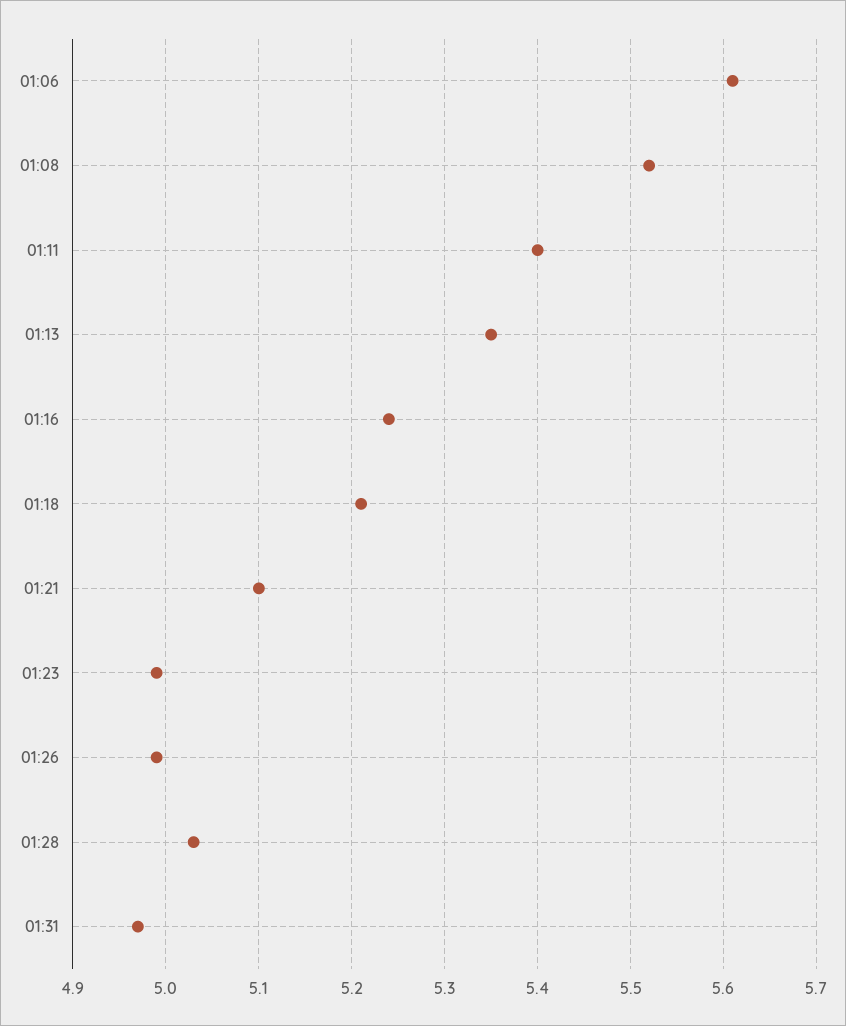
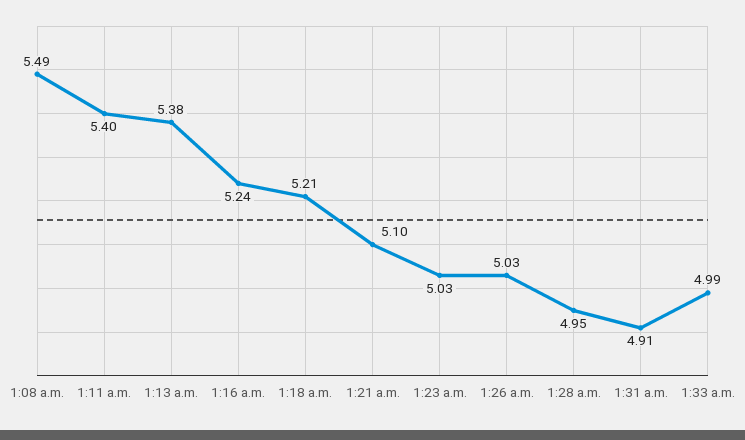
01:06: 5.61 -> none
01:08: 5.52 -> 5.49
01:13: 5.35 -> 5.38
01:23: 4.99 -> 5.03
01:26: 4.99 -> 5.03
01:28: 5.03 -> 4.95
01:31: 4.97 -> 4.91
1:33 a.m.: none -> 4.99

